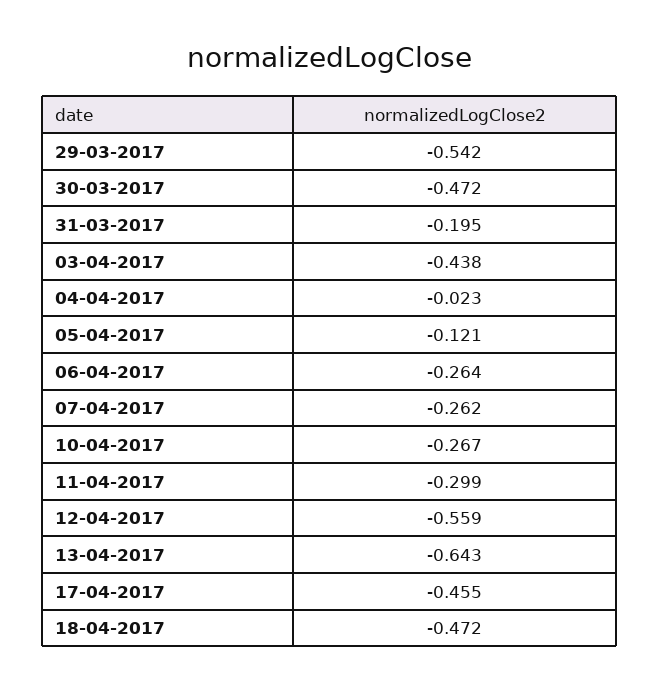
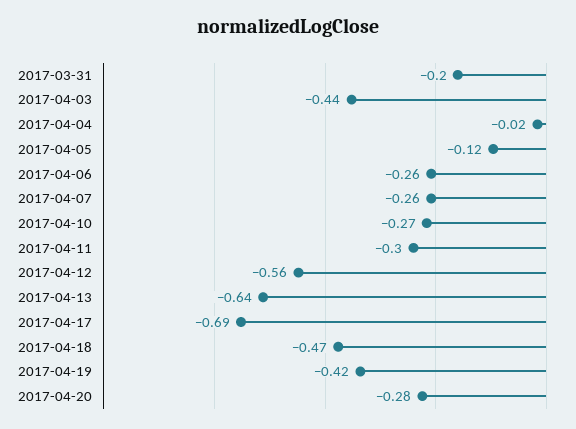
29-03-2017: -0.542 -> none
30-03-2017: -0.472 -> none
17-04-2017: -0.455 -> -0.69
2017-04-19: none -> -0.42
2017-04-20: none -> -0.28

